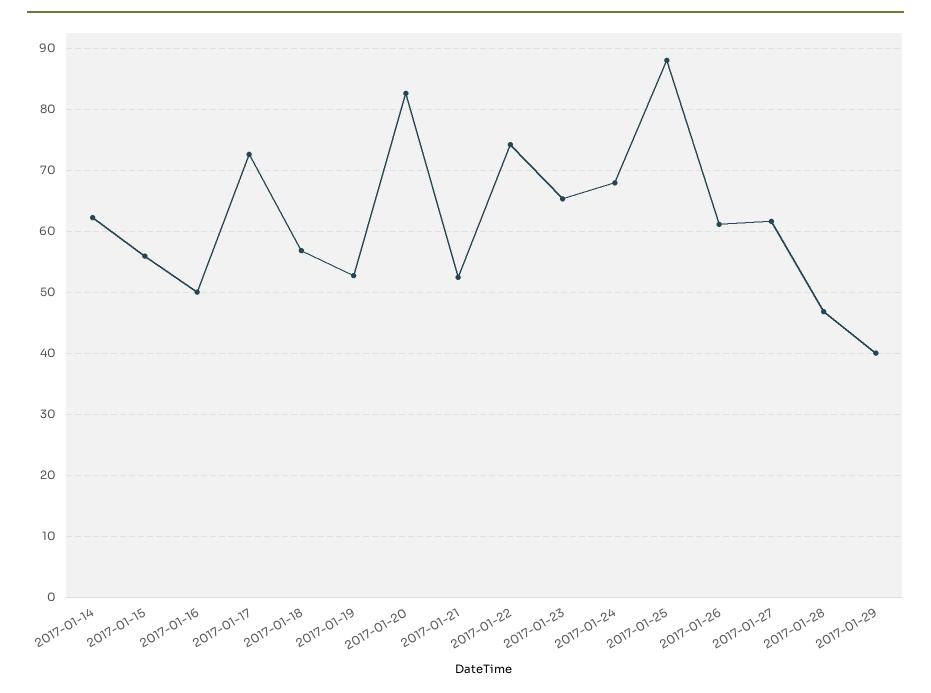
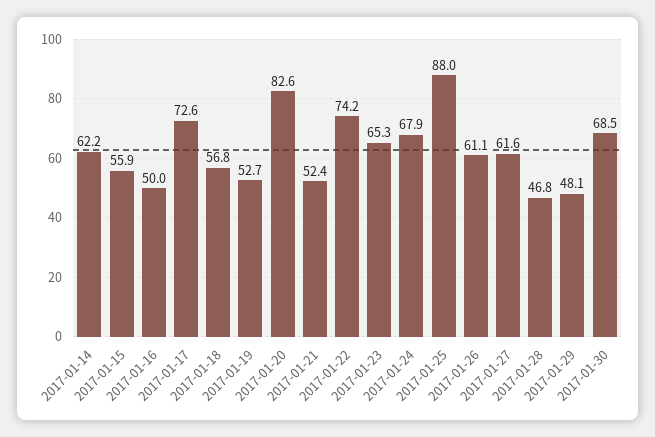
2017-01-29: 40 -> 48.1
2017-01-30: none -> 68.5

